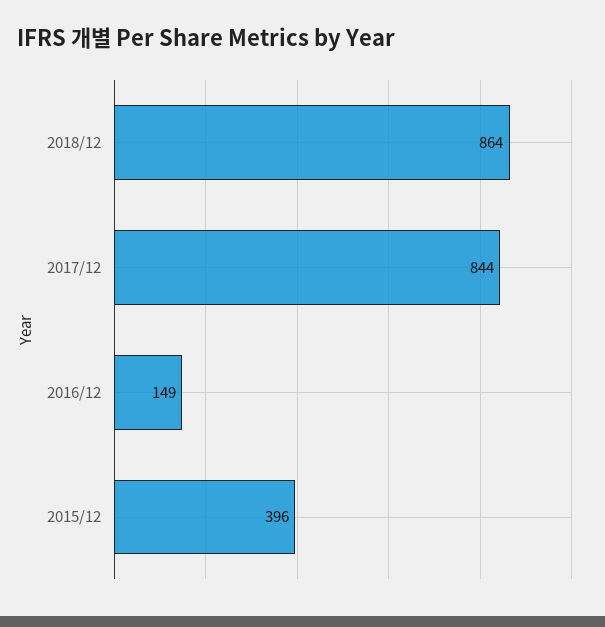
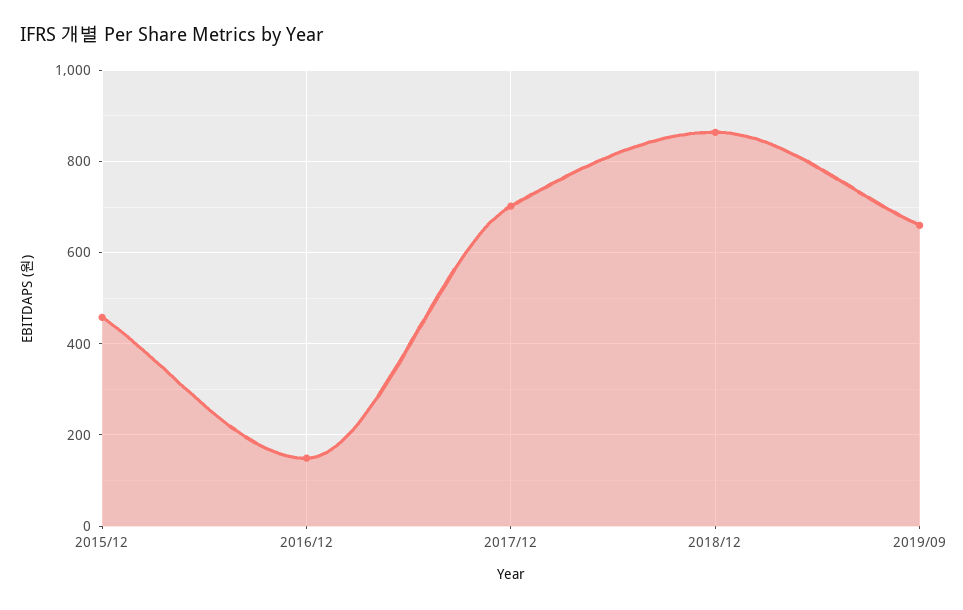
2017/12: 844 -> 700
2015/12: 396 -> 460
2019/09: none -> 660

